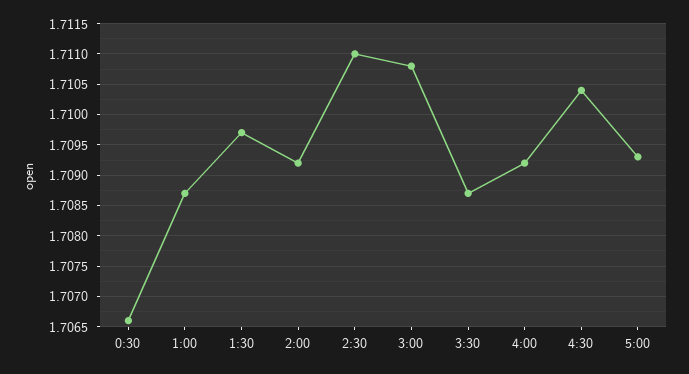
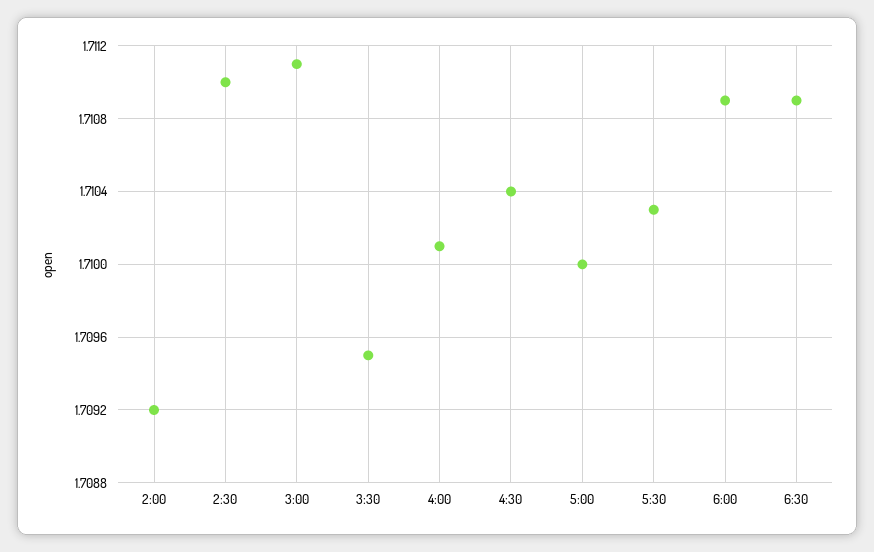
0:30: 1.7066 -> none
1:00: 1.7087 -> none
1:30: 1.7097 -> none
3:00: 1.7108 -> 1.7111
3:30: 1.7087 -> 1.7095
4:00: 1.7092 -> 1.7101
5:00: 1.7093 -> 1.71
5:30: none -> 1.7103
6:00: none -> 1.7109
6:30: none -> 1.7109

